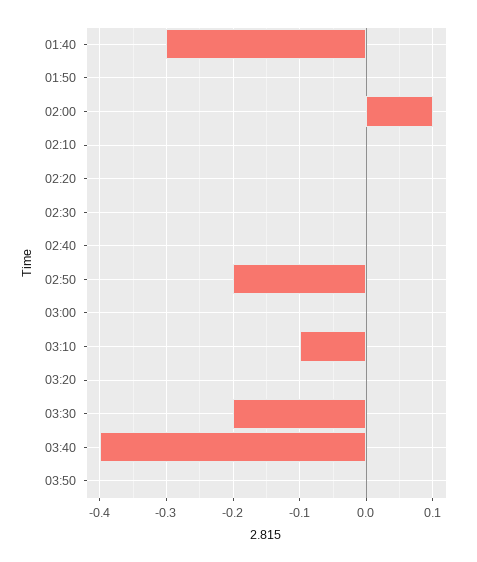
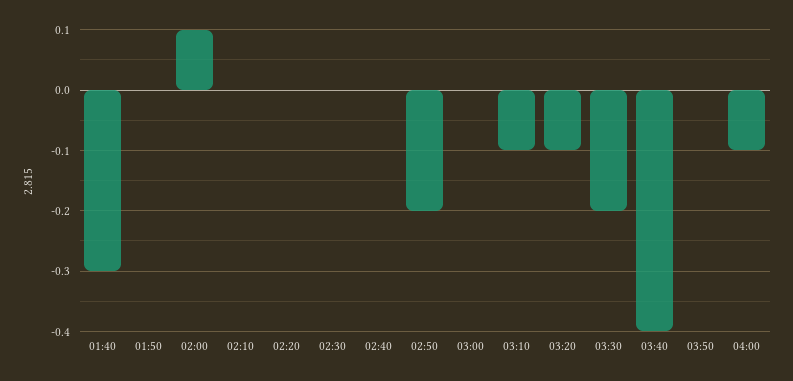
03:20: 0 -> -0.1
04:00: none -> -0.1

